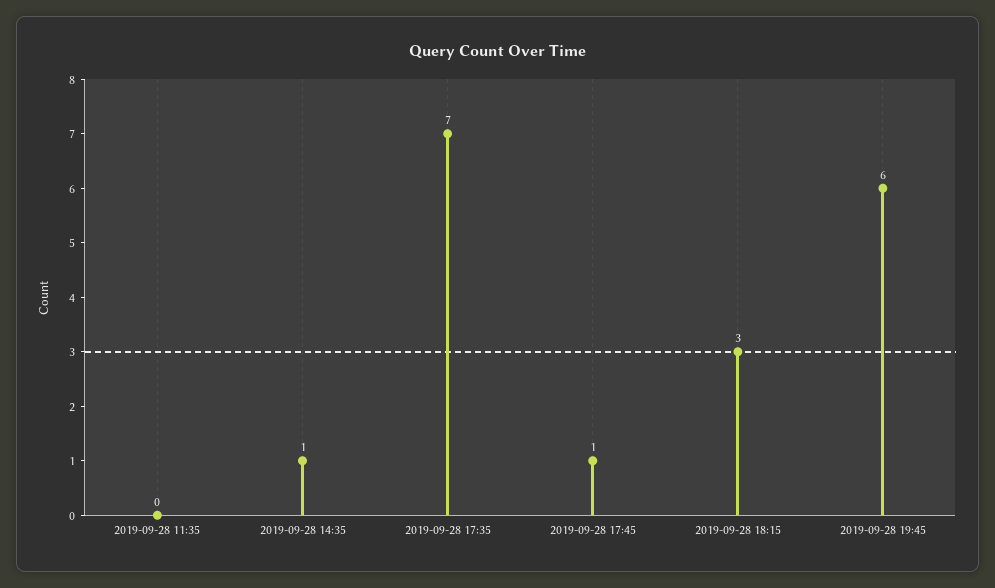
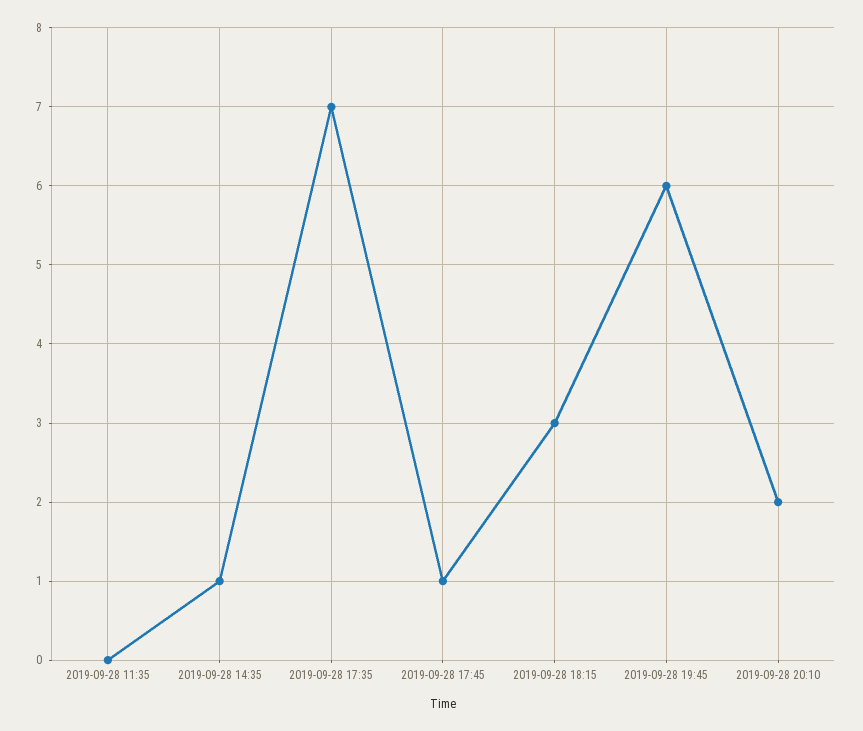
2019-09-28 20:10: none -> 2

